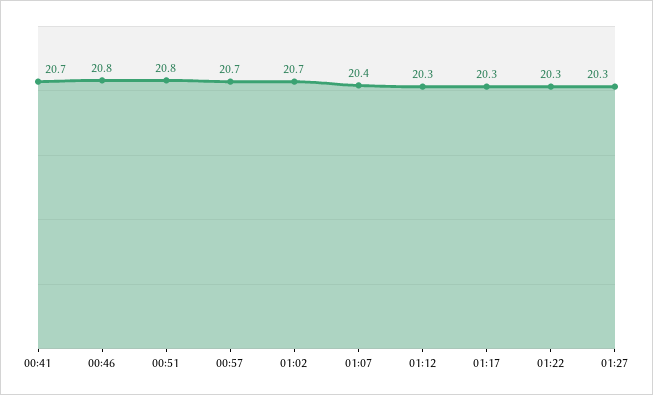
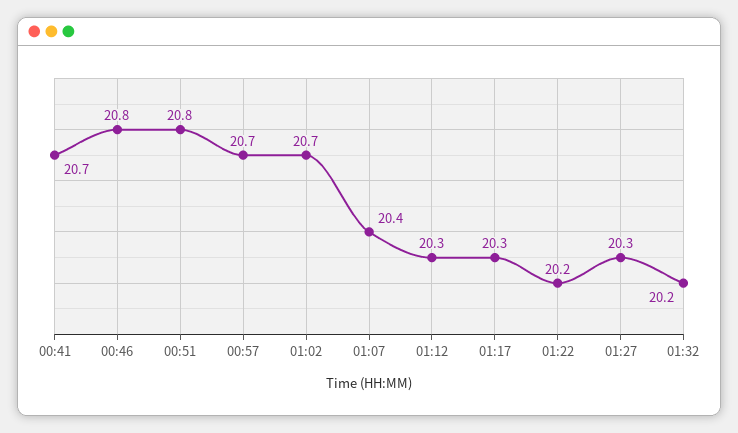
01:22: 20.3 -> 20.2
01:32: none -> 20.2

